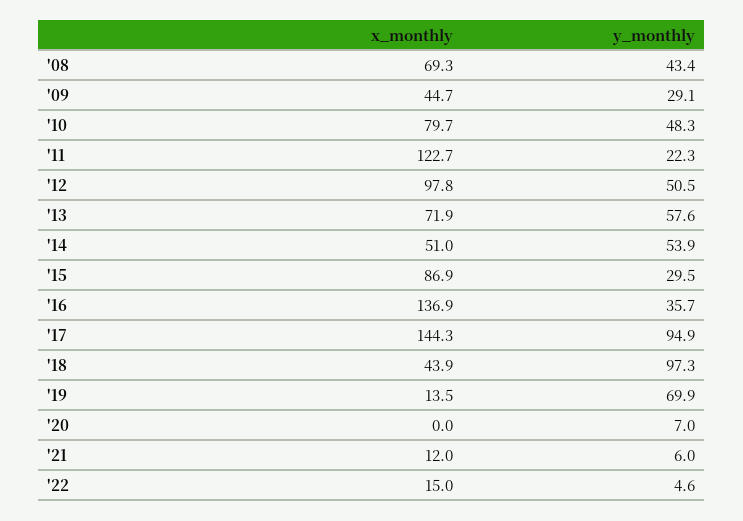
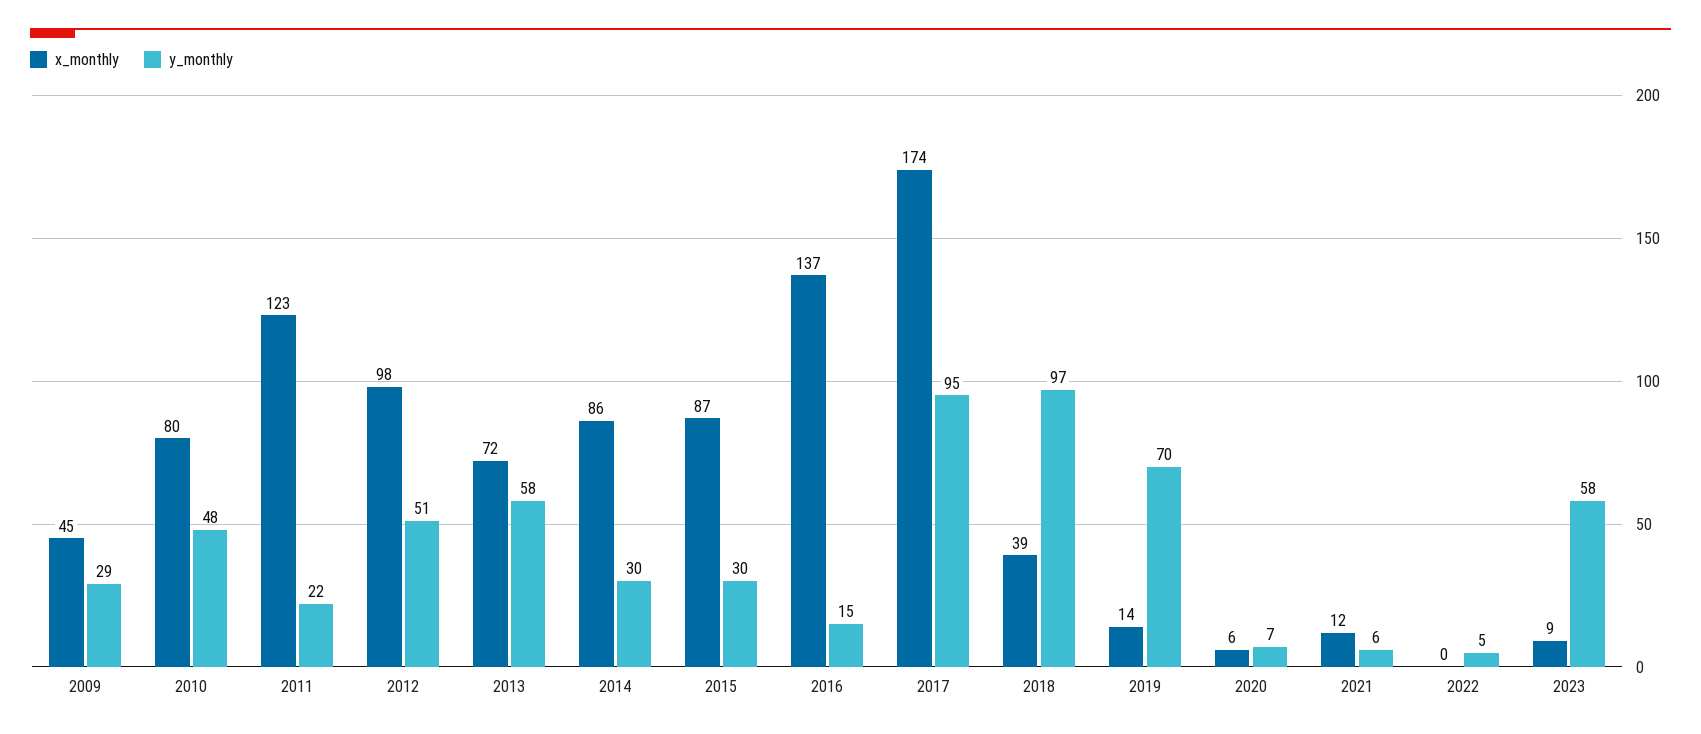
x_monthly, '08: 69.3 -> none
y_monthly, '08: 43.4 -> none
x_monthly, '14: 51 -> 86
y_monthly, '14: 53.9 -> 30
y_monthly, '16: 35.7 -> 15
x_monthly, '17: 144.3 -> 174
x_monthly, '18: 43.9 -> 39
x_monthly, '20: 0 -> 6
x_monthly, '22: 15 -> 0
x_monthly, 2023: none -> 9
y_monthly, 2023: none -> 58

